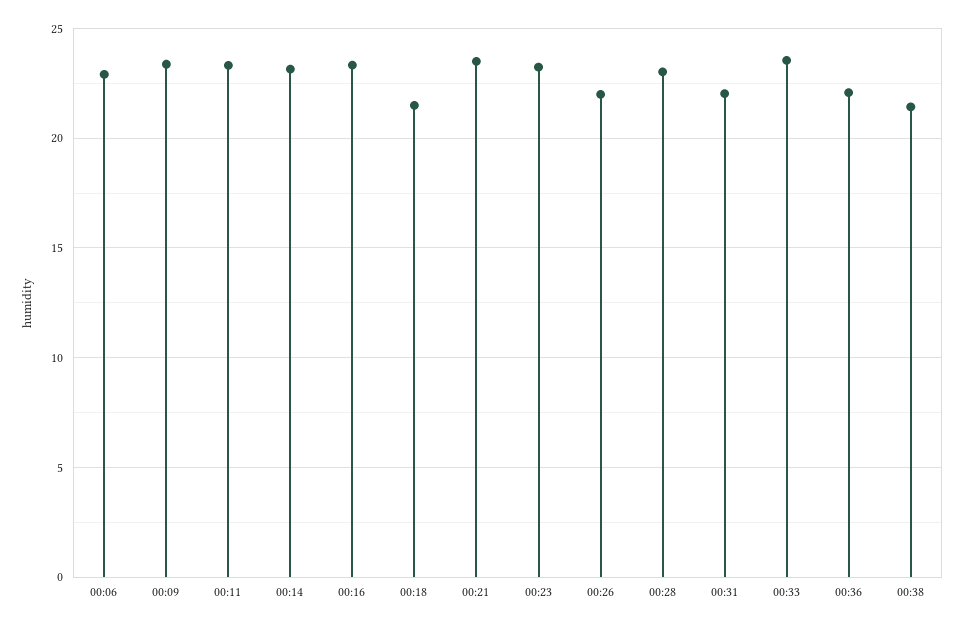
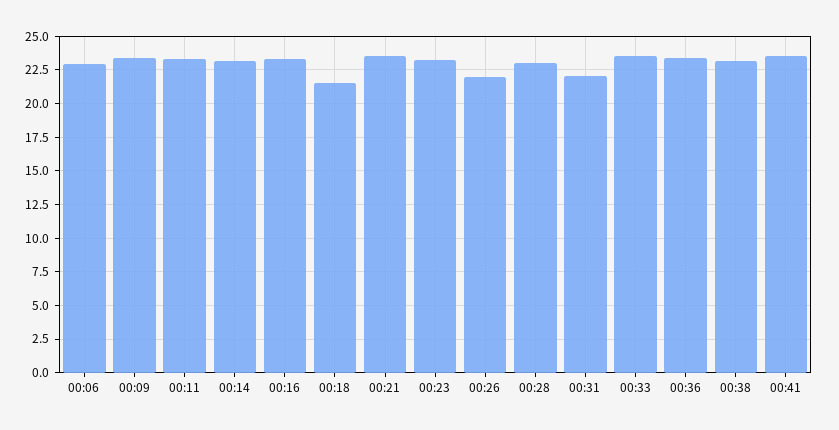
00:36: 22 -> 23.5
00:38: 21.5 -> 23
00:41: none -> 23.5

